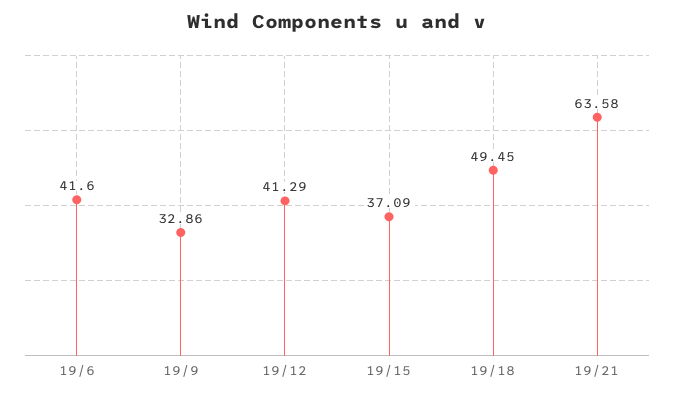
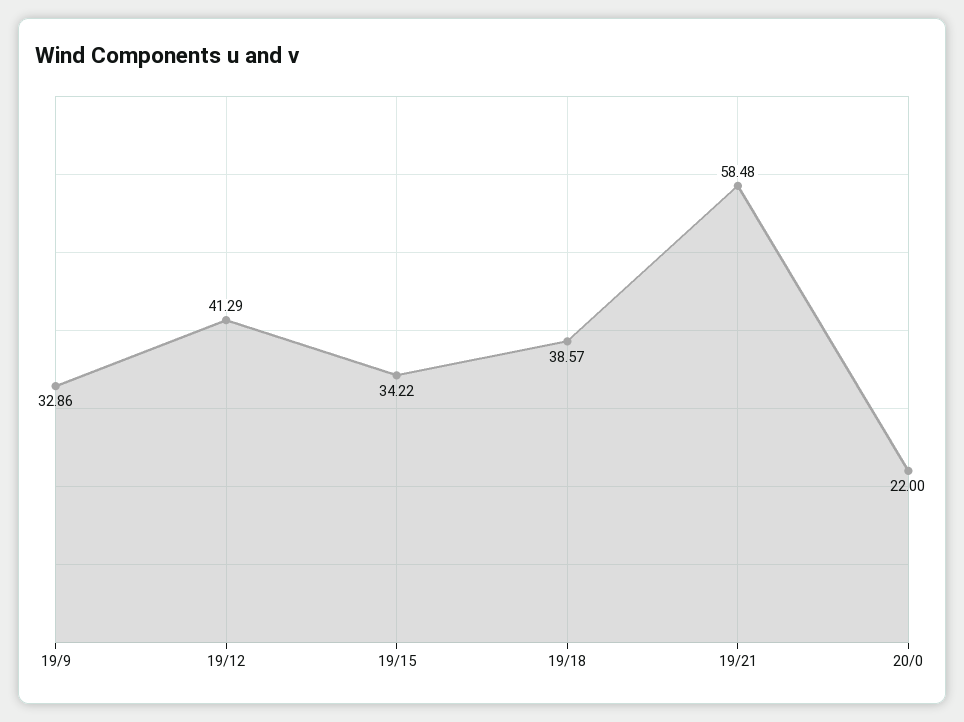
19/6: 41.6 -> none
19/15: 37.09 -> 34.22
19/18: 49.45 -> 38.57
19/21: 63.58 -> 58.48
20/0: none -> 22

